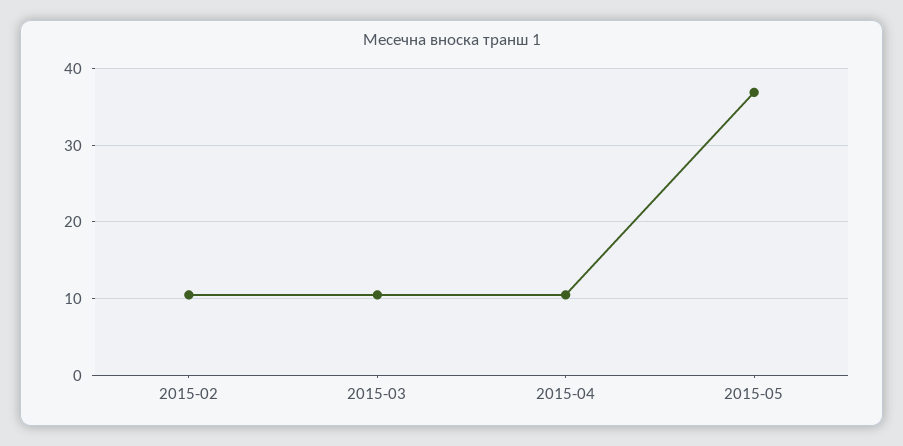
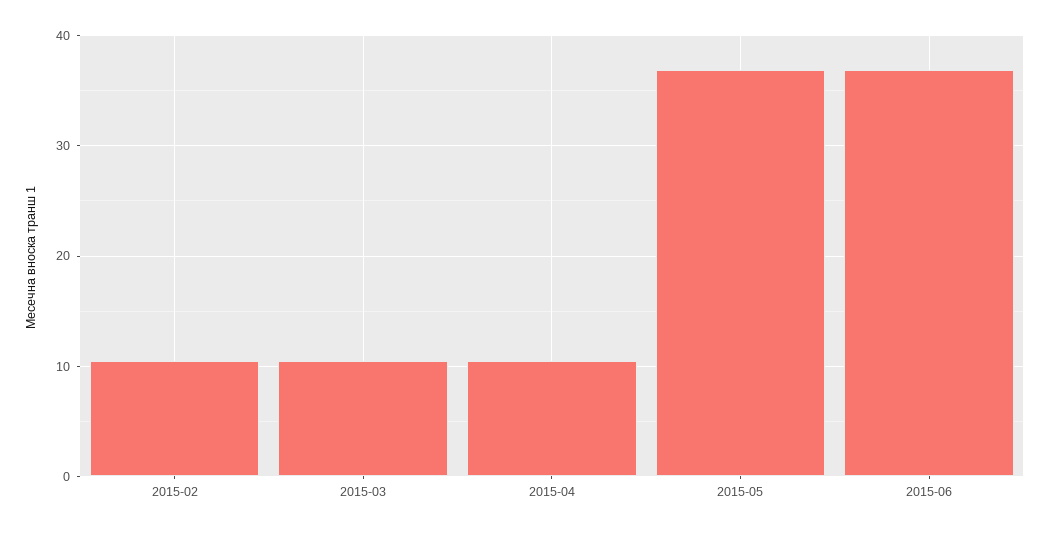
2015-06: none -> 37

